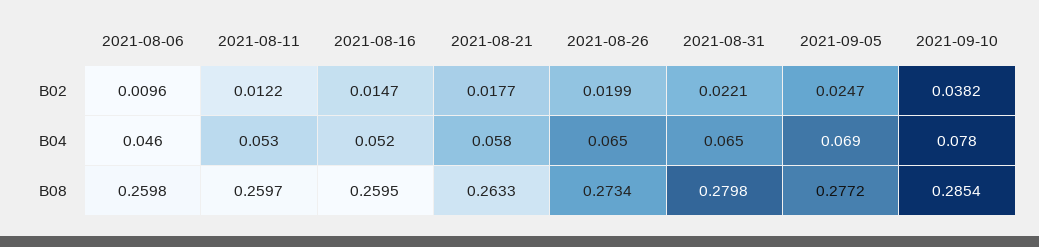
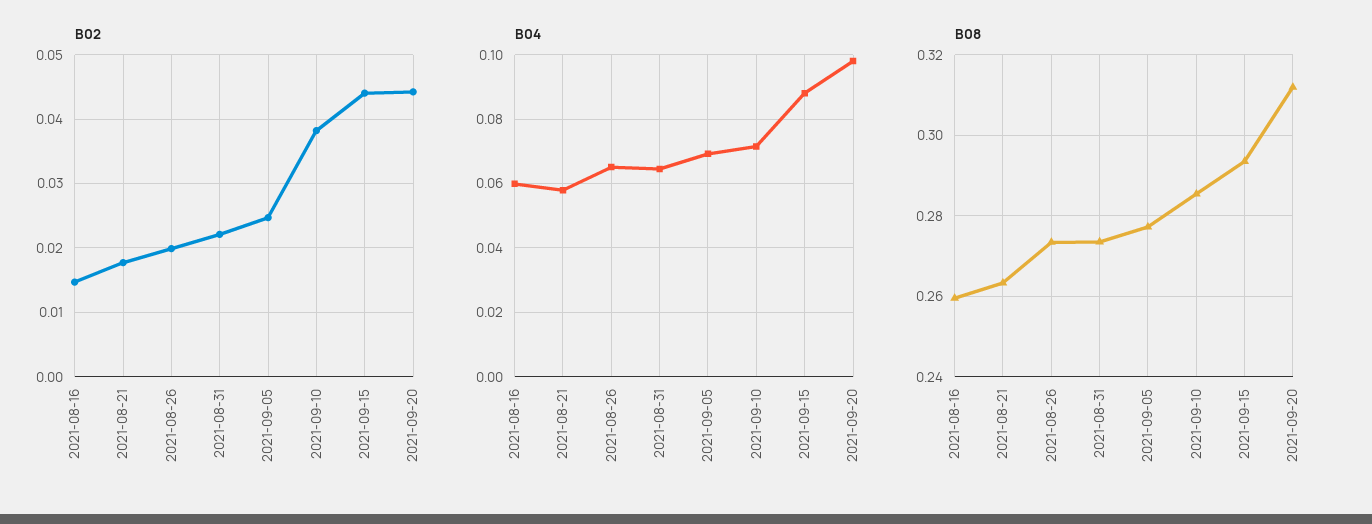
B02, 2021-08-06: 0.0096 -> none
B02, 2021-08-11: 0.0122 -> none
B04, 2021-08-06: 0.046 -> none
B04, 2021-08-11: 0.053 -> none
B04, 2021-08-16: 0.052 -> 0.06
B04, 2021-09-10: 0.078 -> 0.072
B08, 2021-08-06: 0.2598 -> none
B08, 2021-08-11: 0.2597 -> none
B08, 2021-08-31: 0.2798 -> 0.274
B02, 2021-09-15: none -> 0.044
B02, 2021-09-20: none -> 0.044
B04, 2021-09-15: none -> 0.088
B04, 2021-09-20: none -> 0.098
B08, 2021-09-15: none -> 0.294
B08, 2021-09-20: none -> 0.312

